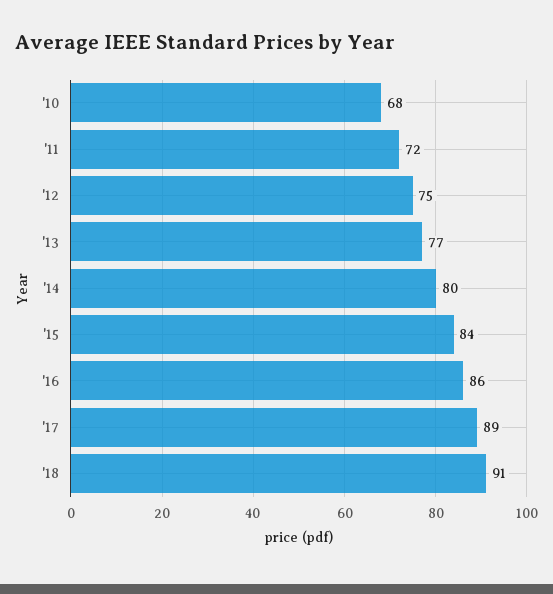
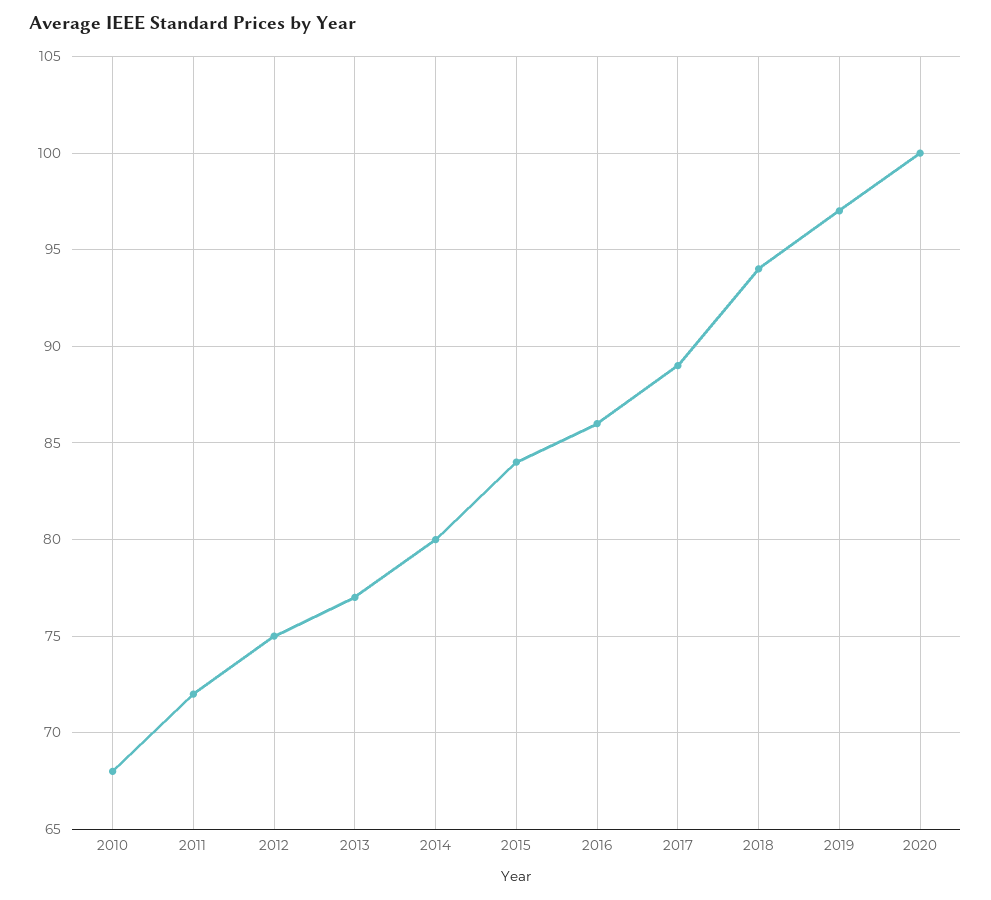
'18: 91 -> 94
2019: none -> 97
2020: none -> 100

